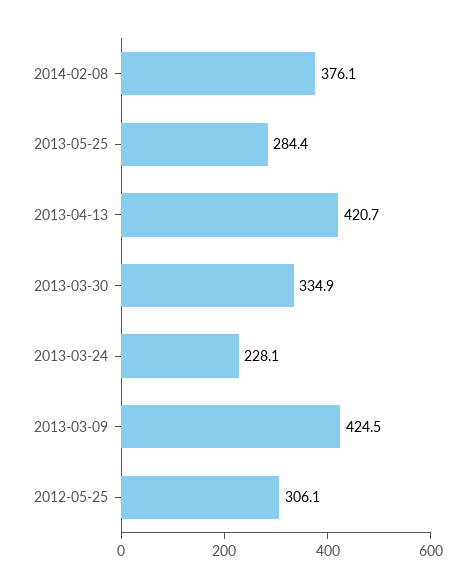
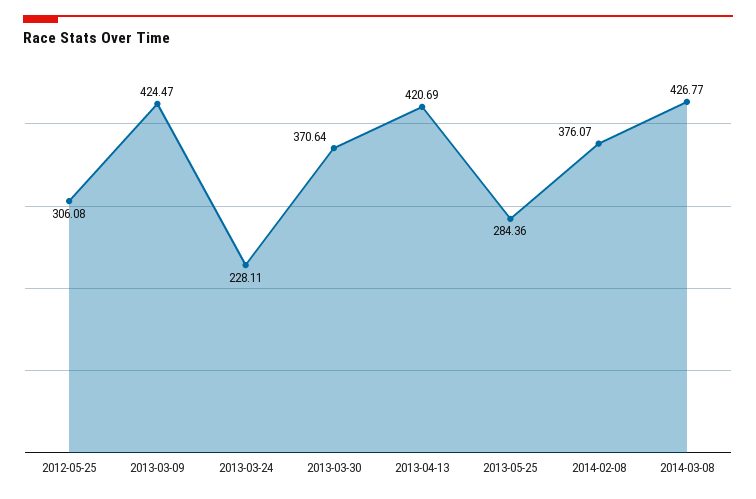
2013-03-30: 334.9 -> 370.64
2014-03-08: none -> 426.77

